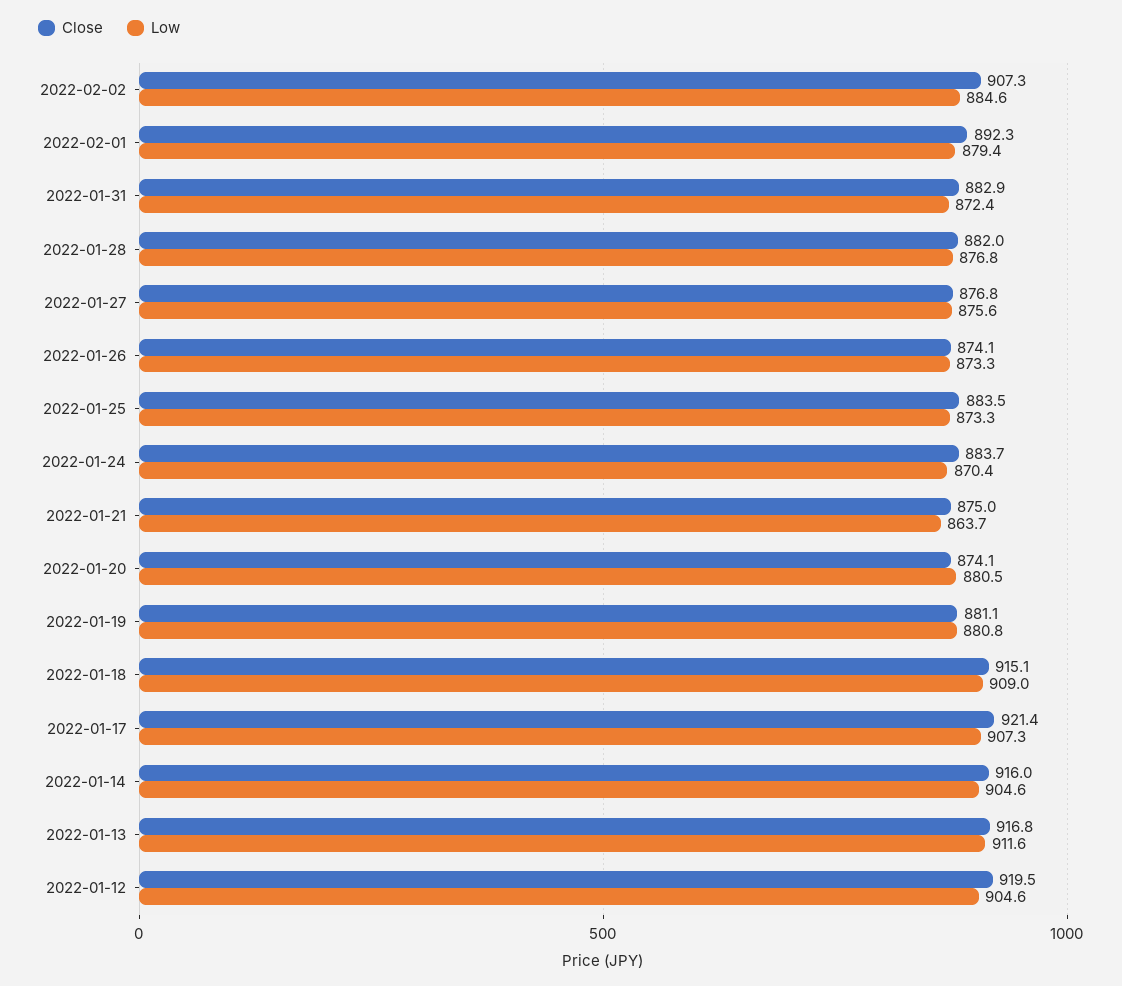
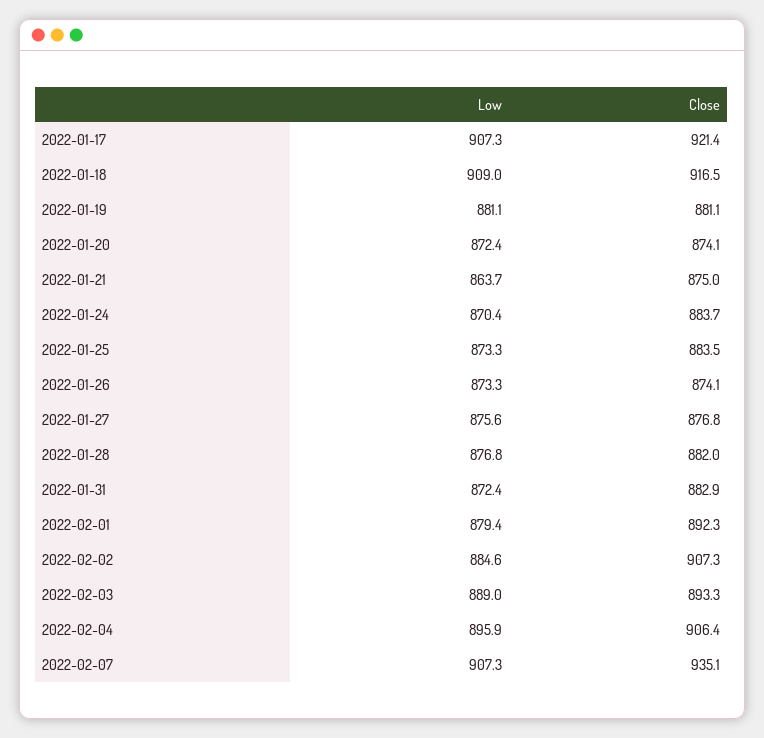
Low, 2022-01-20: 880.5 -> 872.4
Low, 2022-01-19: 880.8 -> 881.1
Close, 2022-01-18: 915.1 -> 916.5
Close, 2022-01-14: 916 -> none
Low, 2022-01-14: 904.6 -> none
Close, 2022-01-13: 916.8 -> none
Low, 2022-01-13: 911.6 -> none
Close, 2022-01-12: 919.5 -> none
Low, 2022-01-12: 904.6 -> none
Low, 2022-02-03: none -> 889
Close, 2022-02-03: none -> 893.3
Low, 2022-02-04: none -> 895.9
Close, 2022-02-04: none -> 906.4
Low, 2022-02-07: none -> 907.3
Close, 2022-02-07: none -> 935.1

